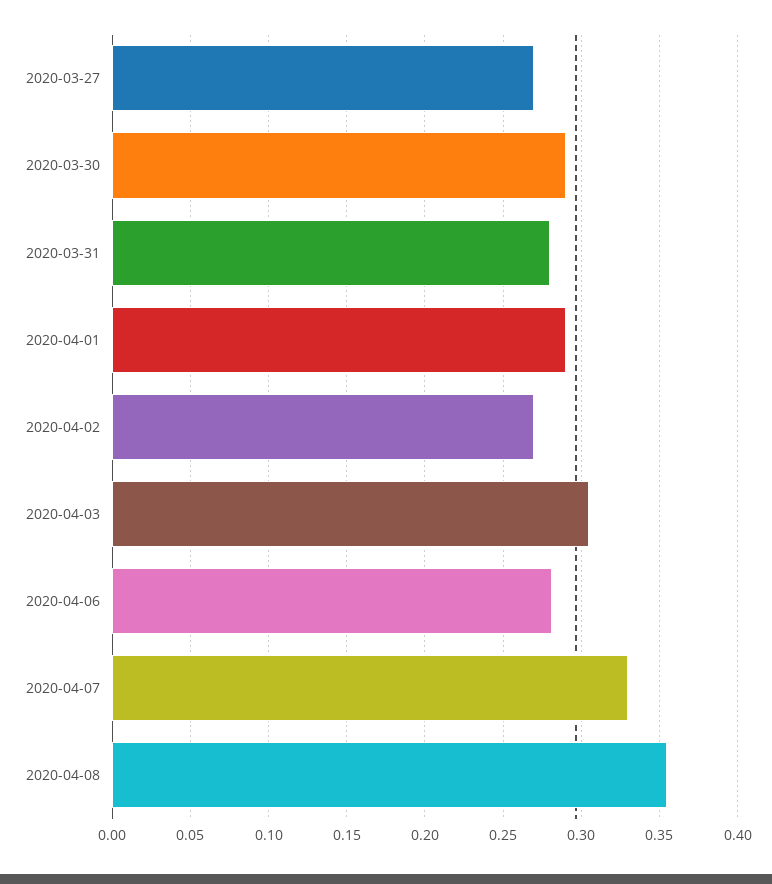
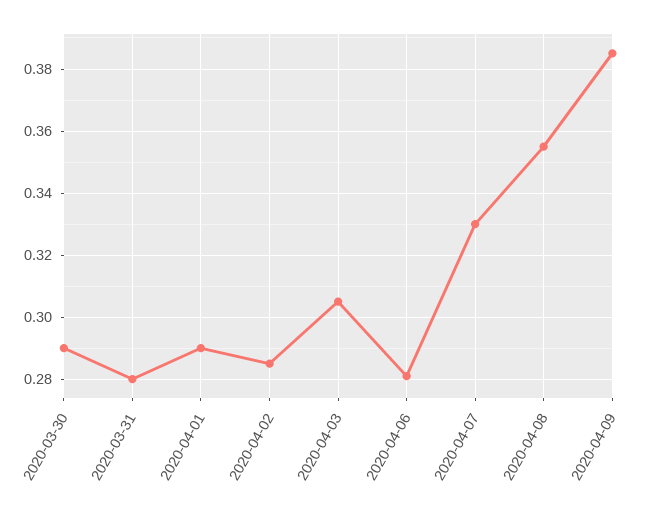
2020-03-27: 0.27 -> none
2020-04-02: 0.27 -> 0.285
2020-04-09: none -> 0.385

